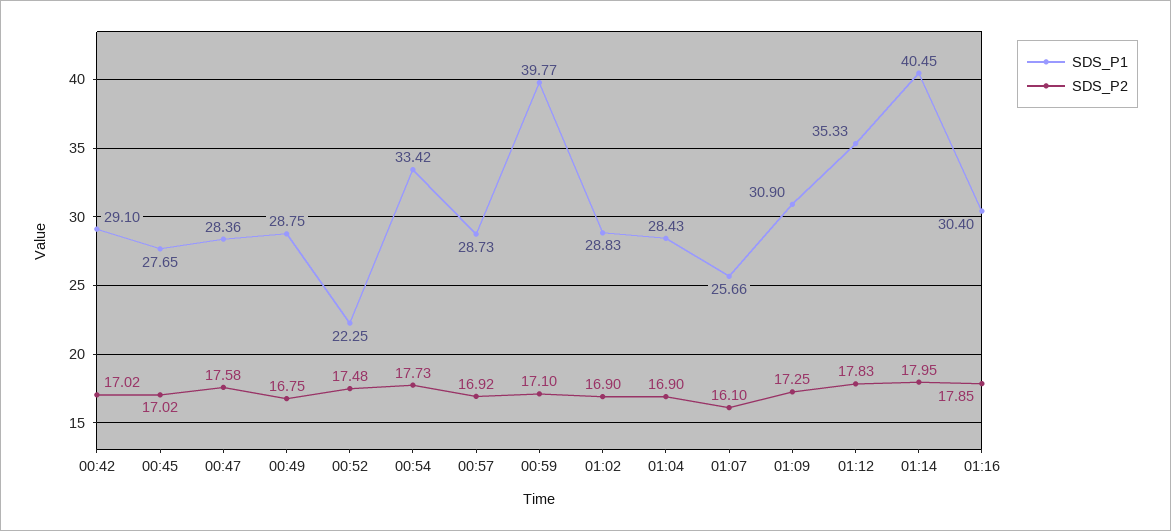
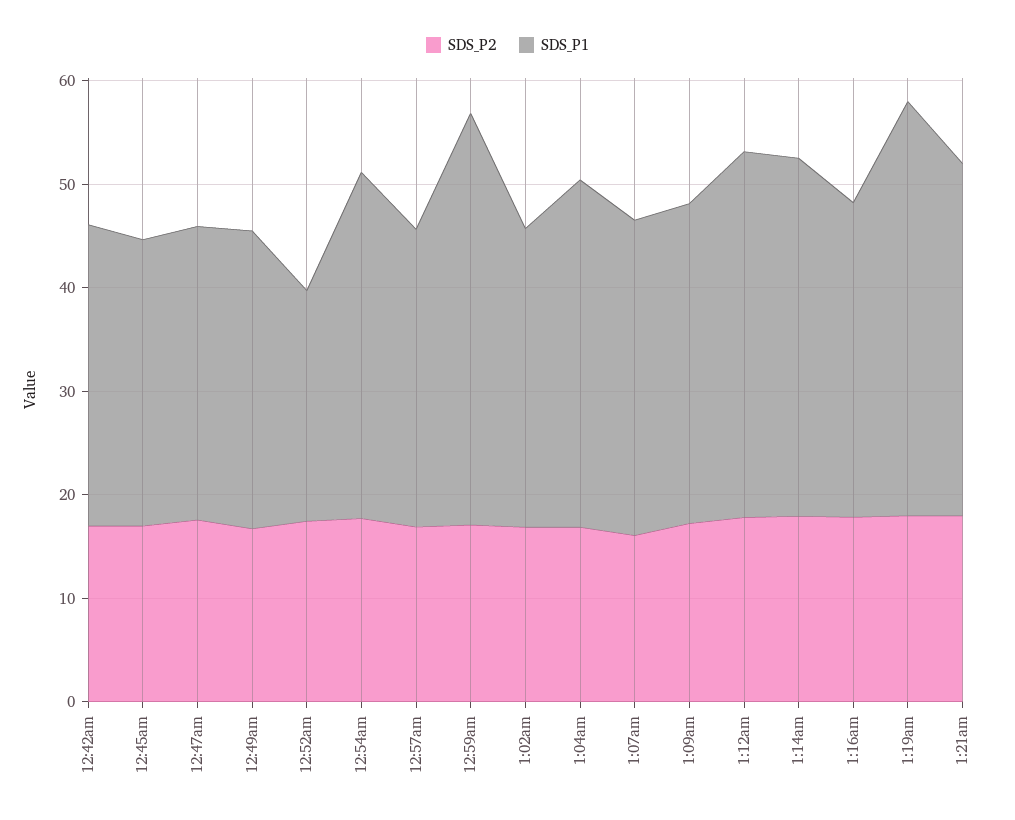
SDS_P1, 01:04: 28.43 -> 34
SDS_P1, 01:07: 25.66 -> 30
SDS_P1, 01:14: 40.45 -> 34
SDS_P2, 1:19am: none -> 18
SDS_P1, 1:19am: none -> 40
SDS_P2, 1:21am: none -> 18
SDS_P1, 1:21am: none -> 34

